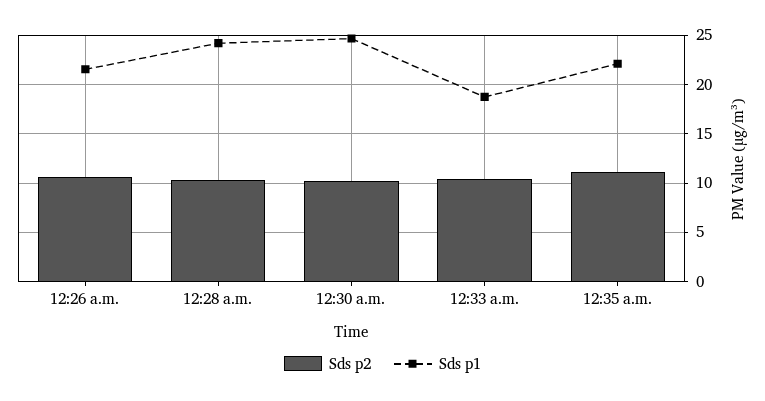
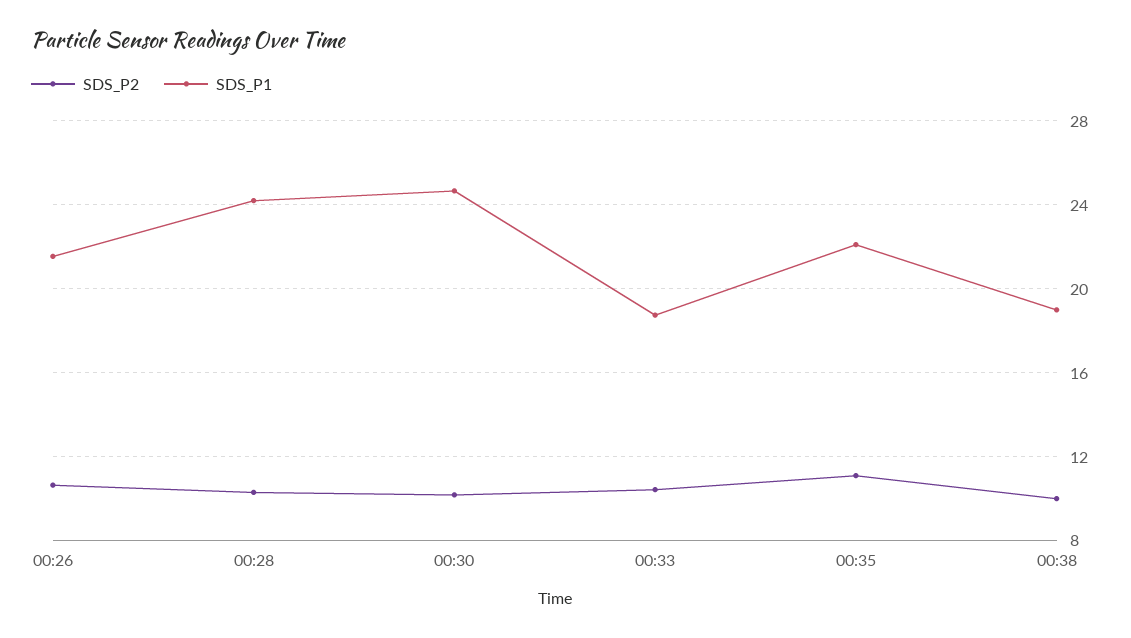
Sds p2, 00:38: none -> 10
Sds p1, 00:38: none -> 19

